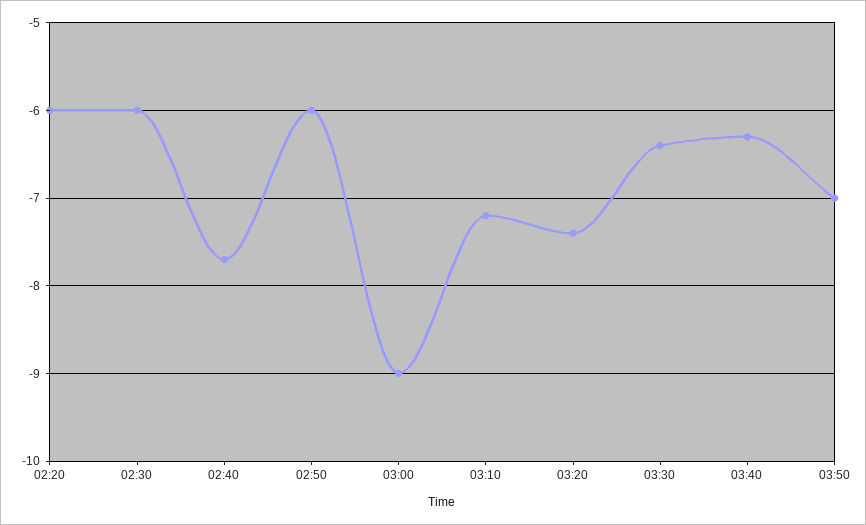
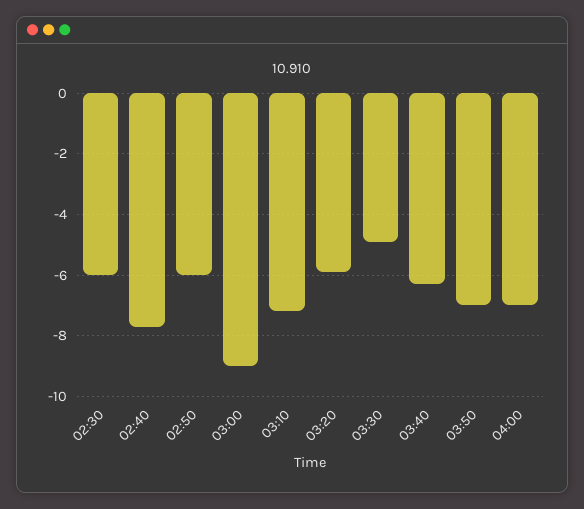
02:20: -6 -> none
03:20: -7.4 -> -6
03:30: -6.4 -> -5
04:00: none -> -7

